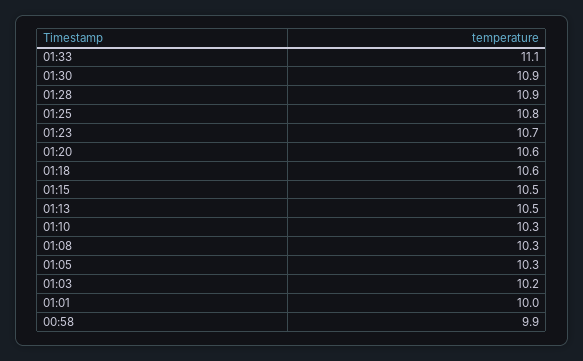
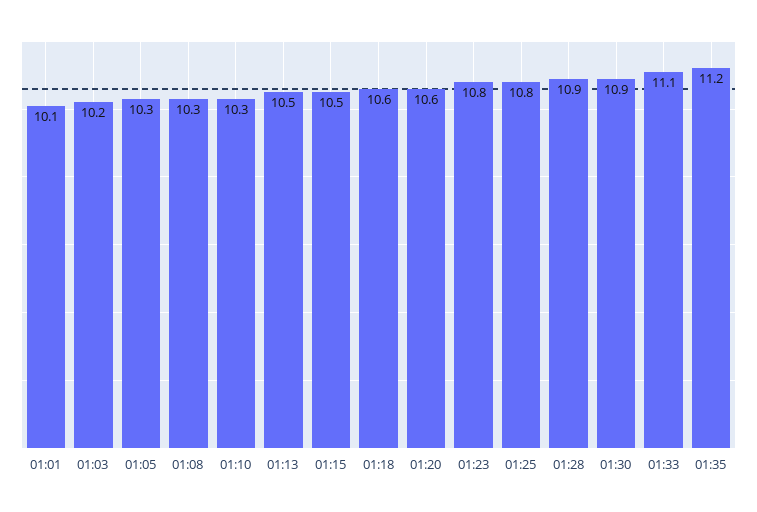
01:23: 10.7 -> 10.8
01:01: 10 -> 10.1
00:58: 9.9 -> none
01:35: none -> 11.2

